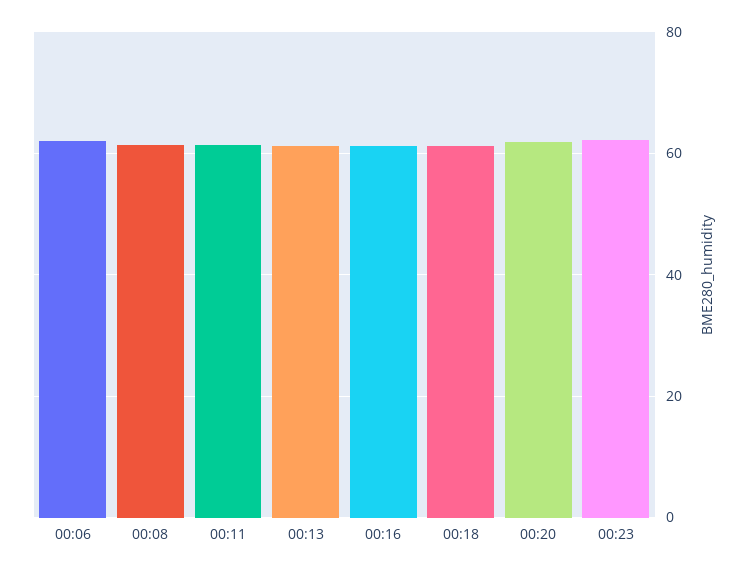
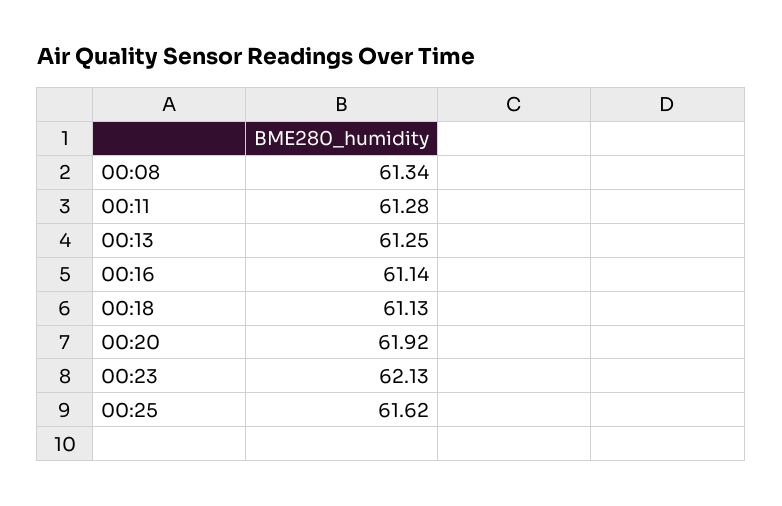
00:06: 62 -> none
00:25: none -> 61.62

